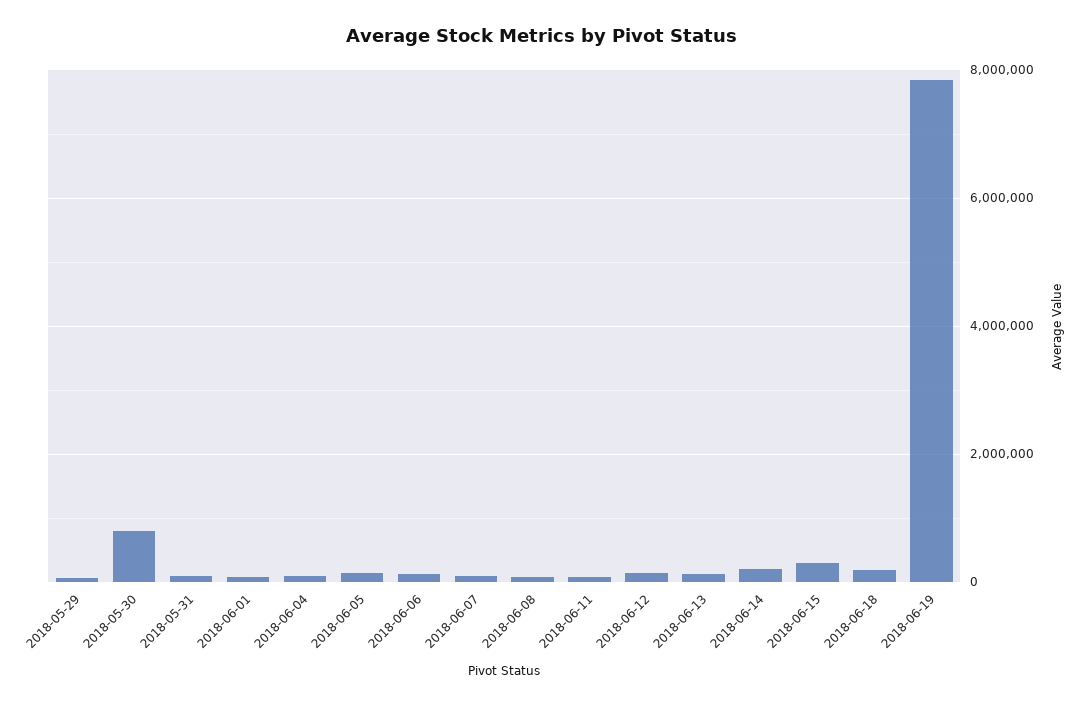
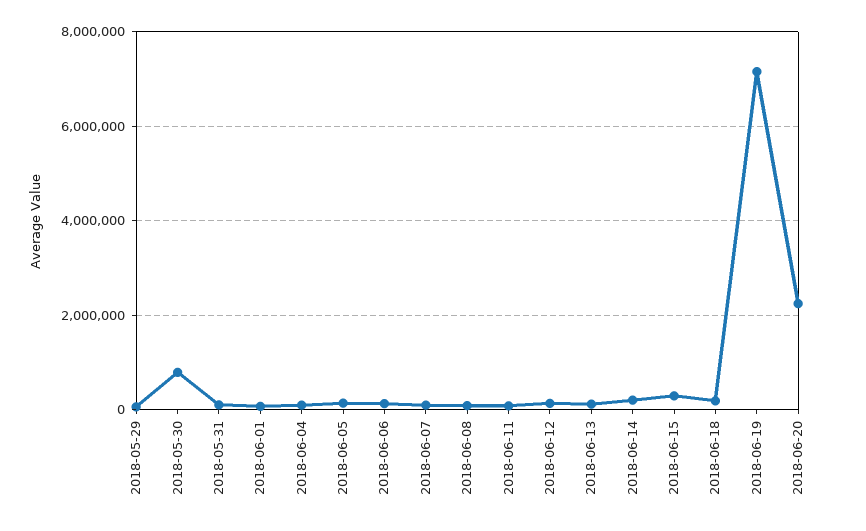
2018-06-19: 7800000 -> 7200000
2018-06-20: none -> 2200000

